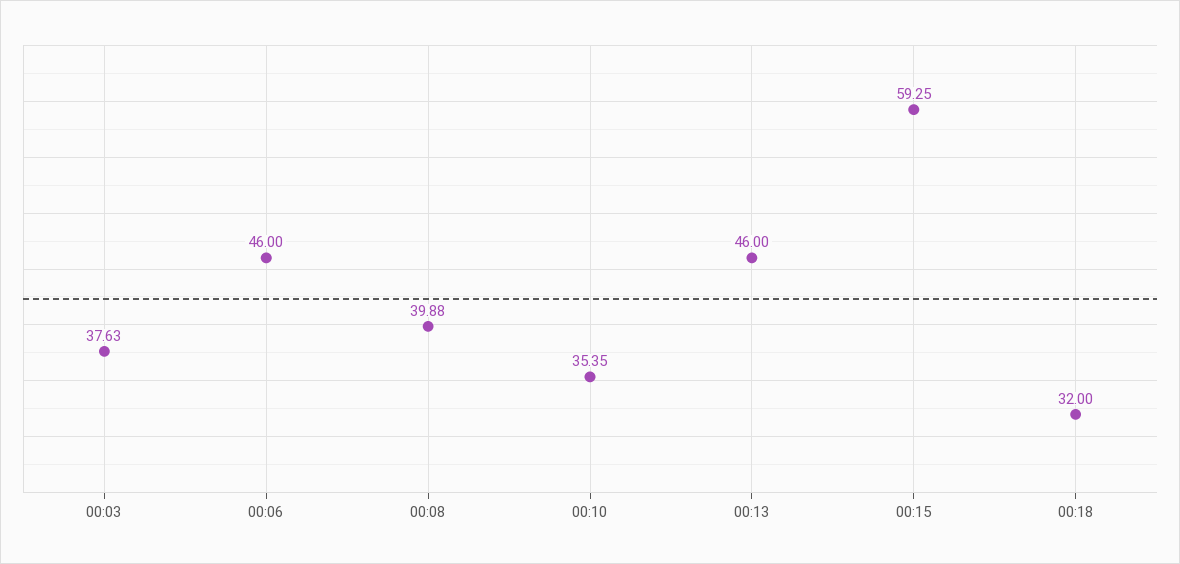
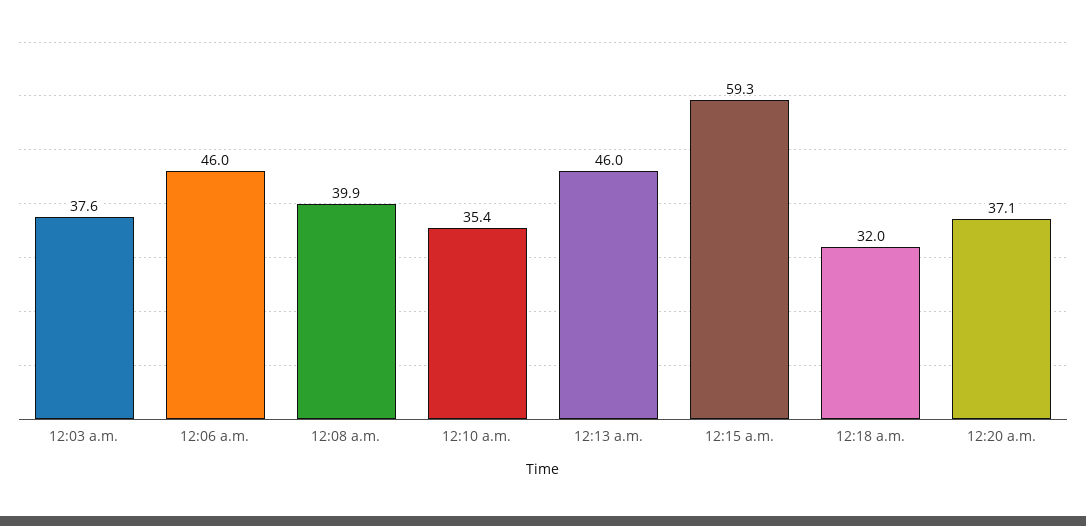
12:20 a.m.: none -> 37.1

